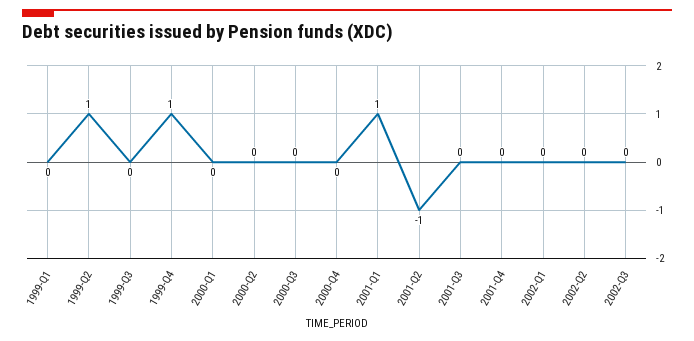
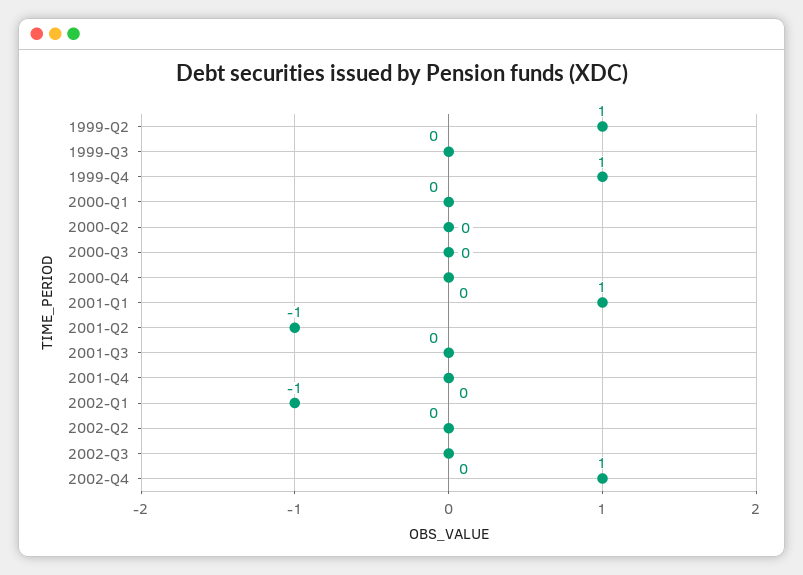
1999-Q1: 0 -> none
2002-Q1: 0 -> -1
2002-Q4: none -> 1

